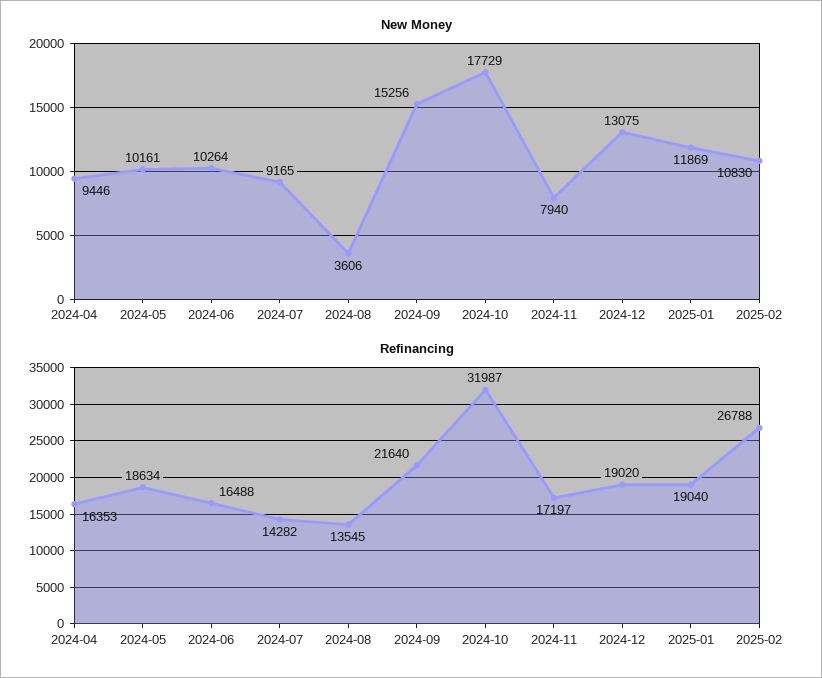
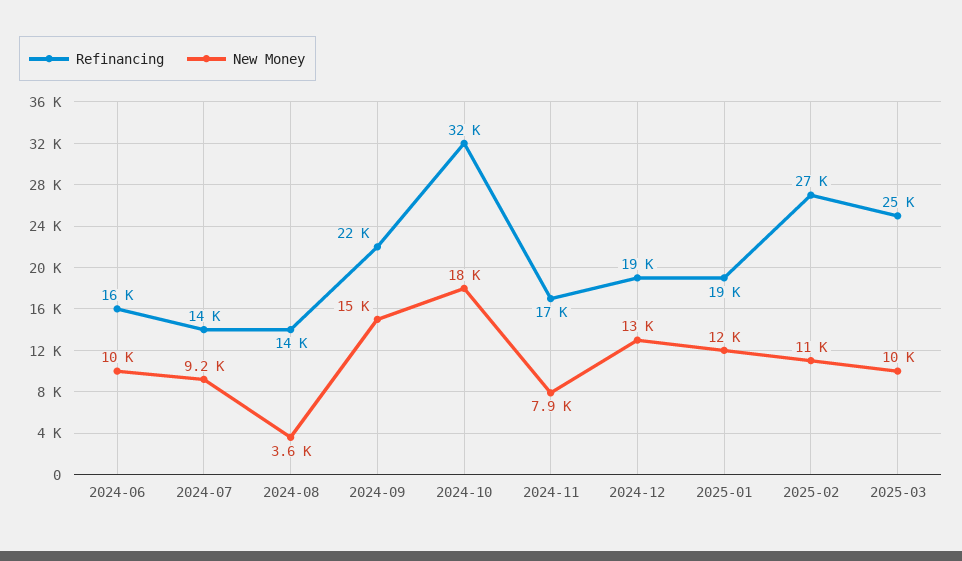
New Money, 2024-04: 9446 -> none
New Money, 2024-05: 10161 -> none
Refinancing, 2024-04: 16353 -> none
Refinancing, 2024-05: 18634 -> none
Refinancing, 2025-03: none -> 25000
New Money, 2025-03: none -> 10000

